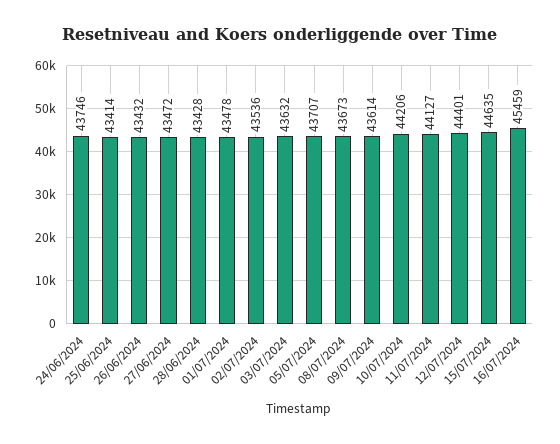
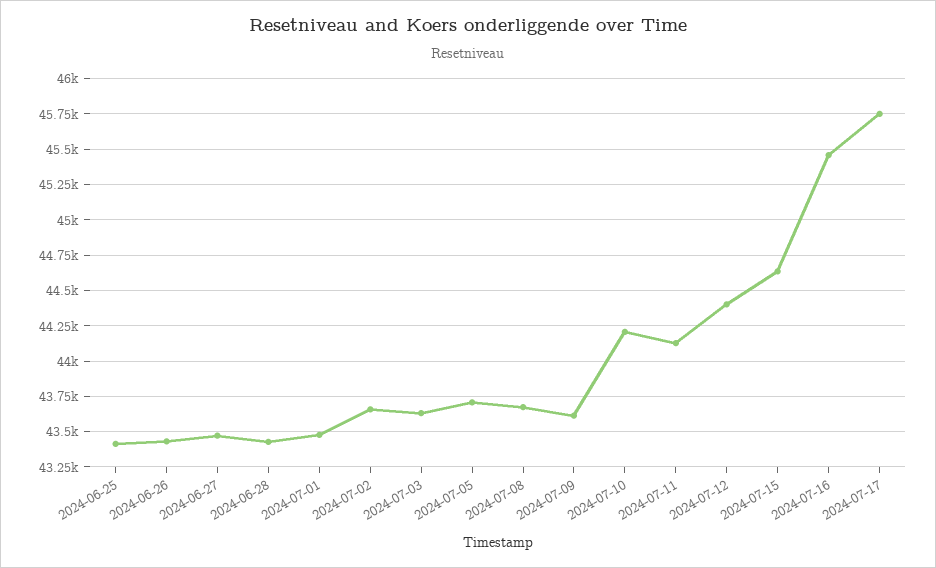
24/06/2024: 43746 -> none
02/07/2024: 43536 -> 43650
2024-07-17: none -> 45750

